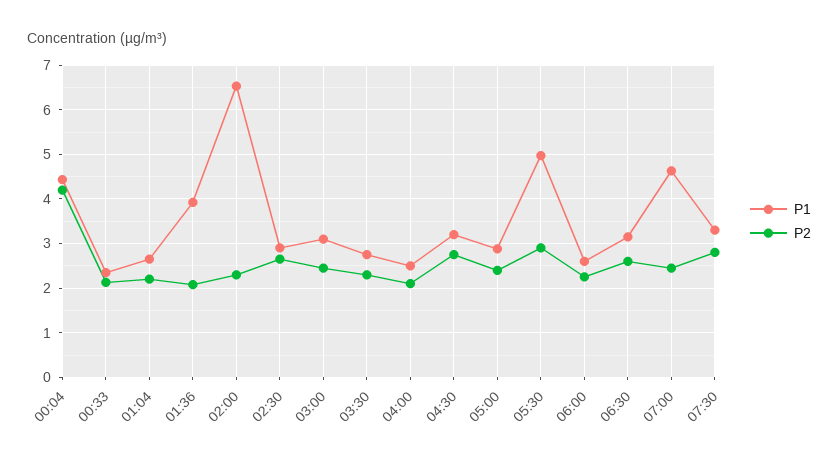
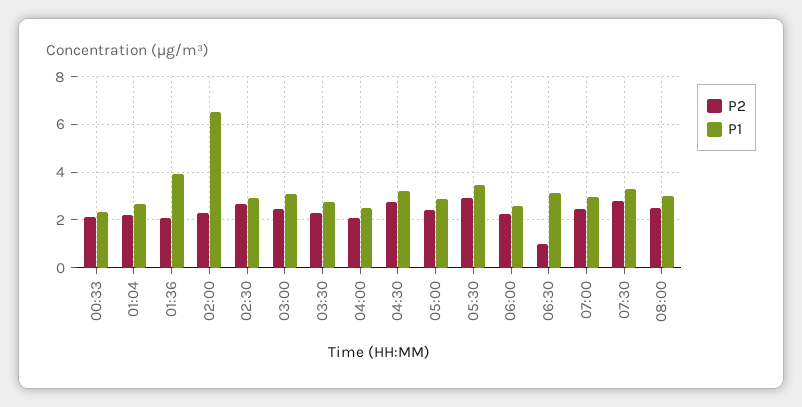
P1, 00:04: 4.4 -> none
P2, 00:04: 4.2 -> none
P1, 05:30: 5 -> 3.5
P2, 06:30: 2.6 -> 1
P1, 07:00: 4.6 -> 3
P2, 08:00: none -> 2.5
P1, 08:00: none -> 3

